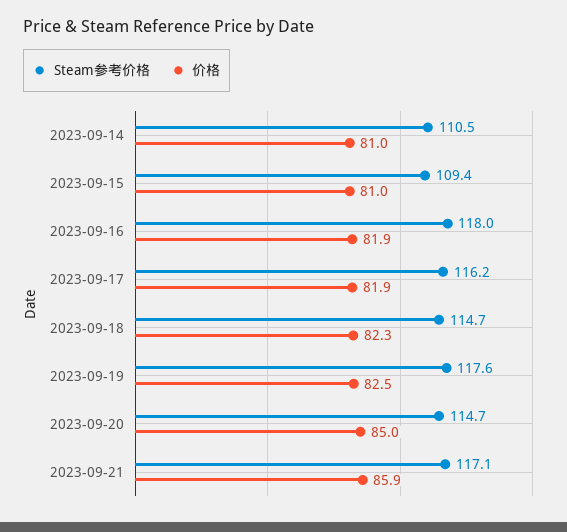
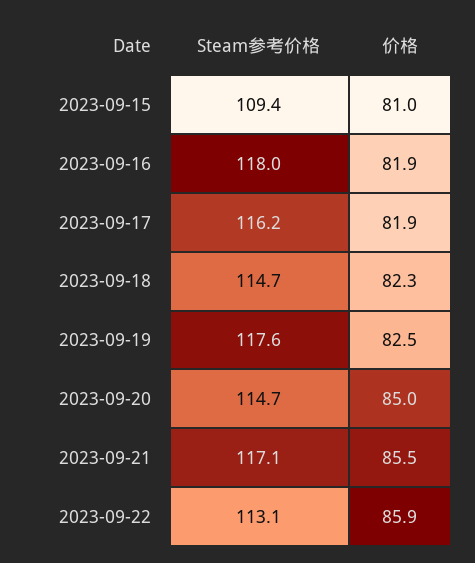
Steam参考价格, 2023-09-14: 110.5 -> none
价格, 2023-09-14: 81 -> none
价格, 2023-09-21: 85.9 -> 85.5
Steam参考价格, 2023-09-22: none -> 113.1
价格, 2023-09-22: none -> 85.9

